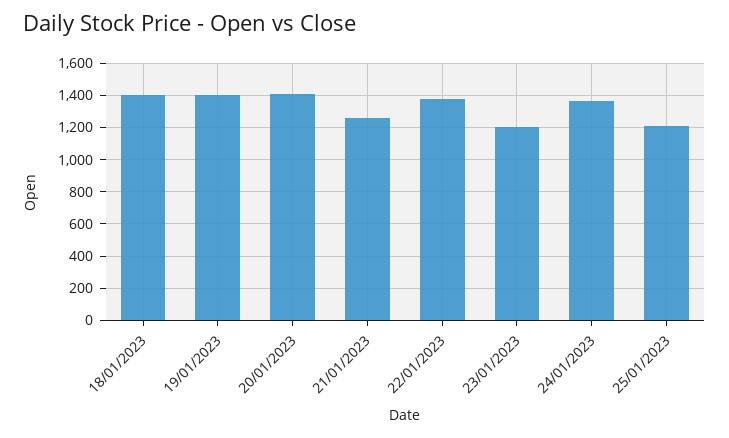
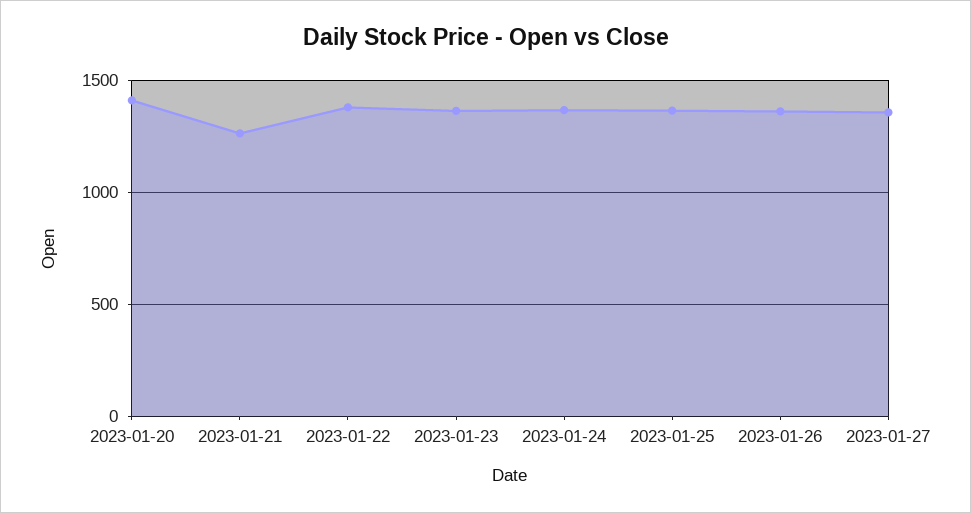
18/01/2023: 1400 -> none
19/01/2023: 1400 -> none
23/01/2023: 1200 -> 1350
25/01/2023: 1200 -> 1350
2023-01-26: none -> 1350
2023-01-27: none -> 1350

